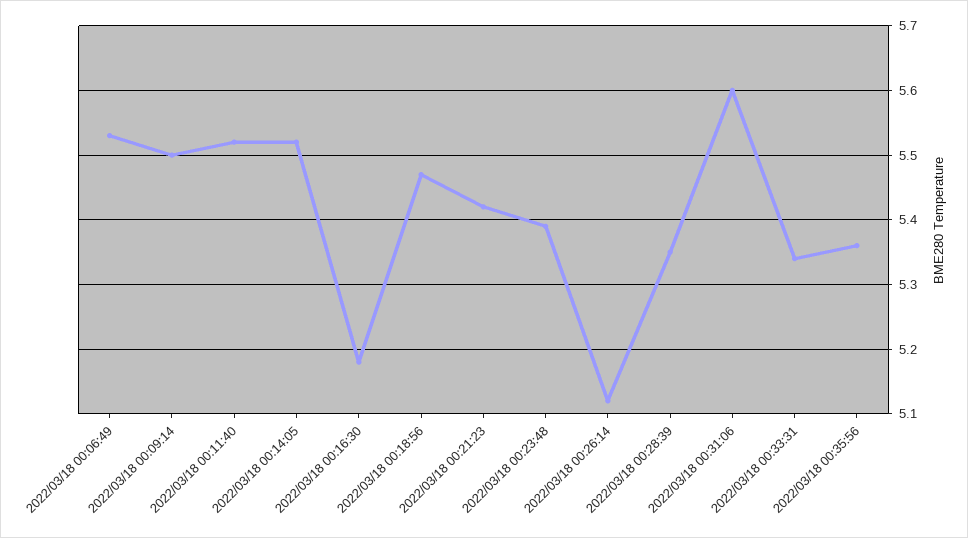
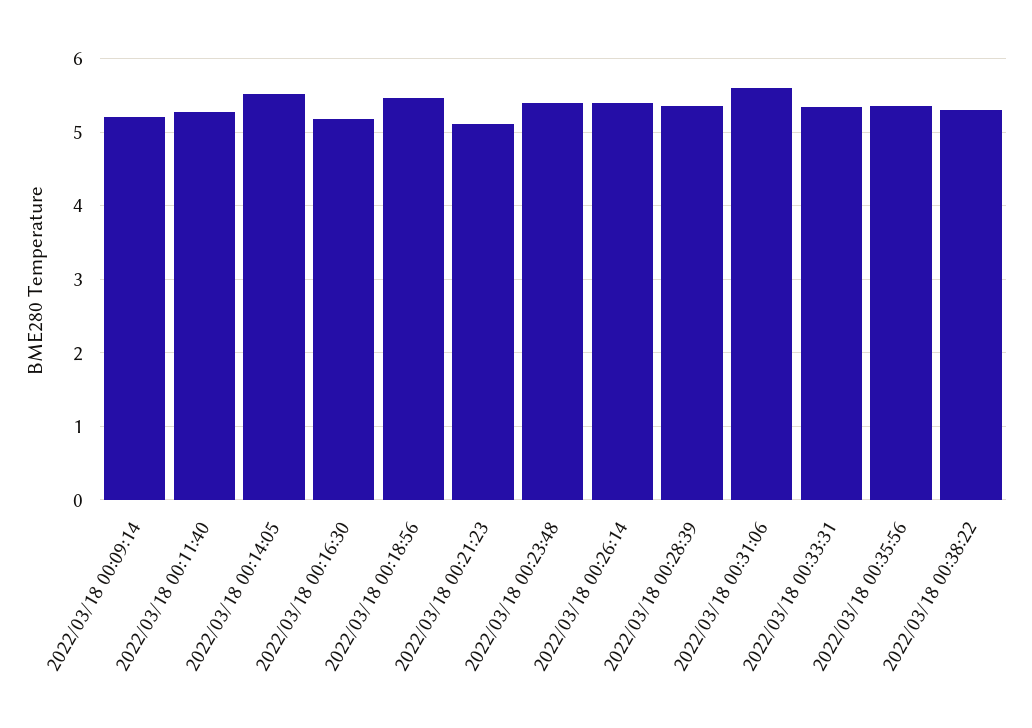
2022/03/18 00:06:49: 5.53 -> none
2022/03/18 00:09:14: 5.5 -> 5.2
2022/03/18 00:11:40: 5.52 -> 5.3
2022/03/18 00:21:23: 5.42 -> 5.1
2022/03/18 00:26:14: 5.12 -> 5.4
2022/03/18 00:38:22: none -> 5.3

